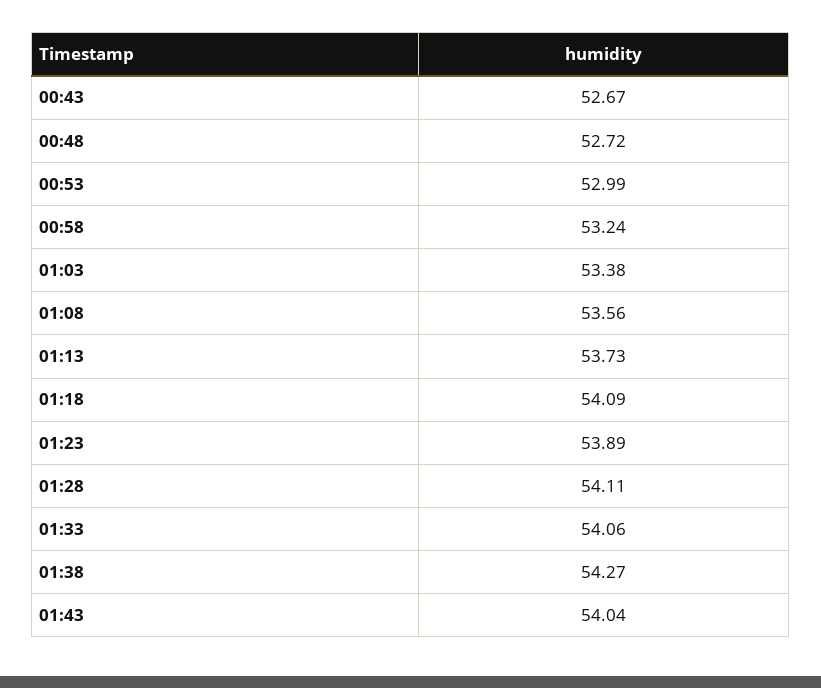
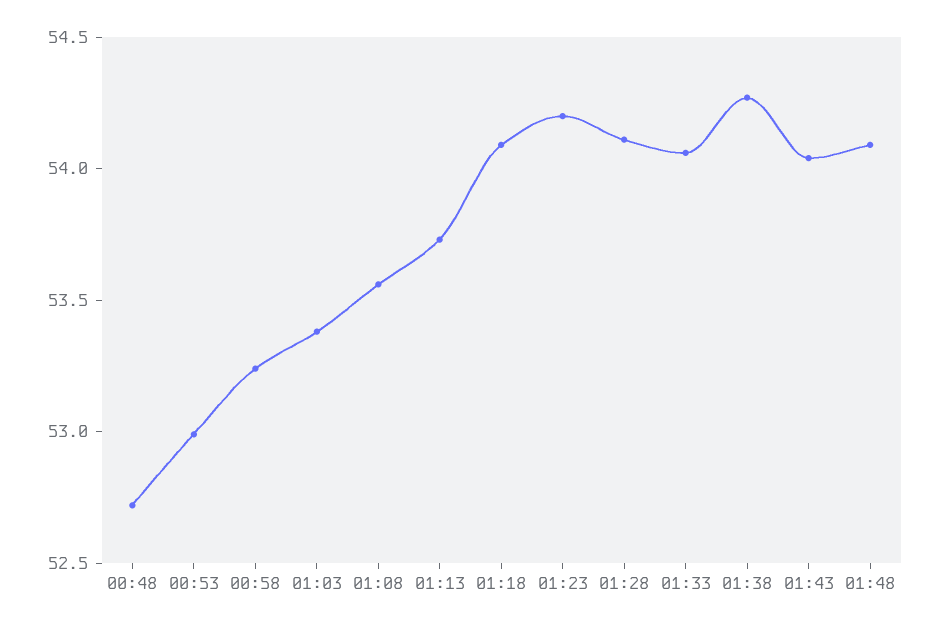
00:43: 52.67 -> none
01:23: 53.89 -> 54.2
01:48: none -> 54.1

